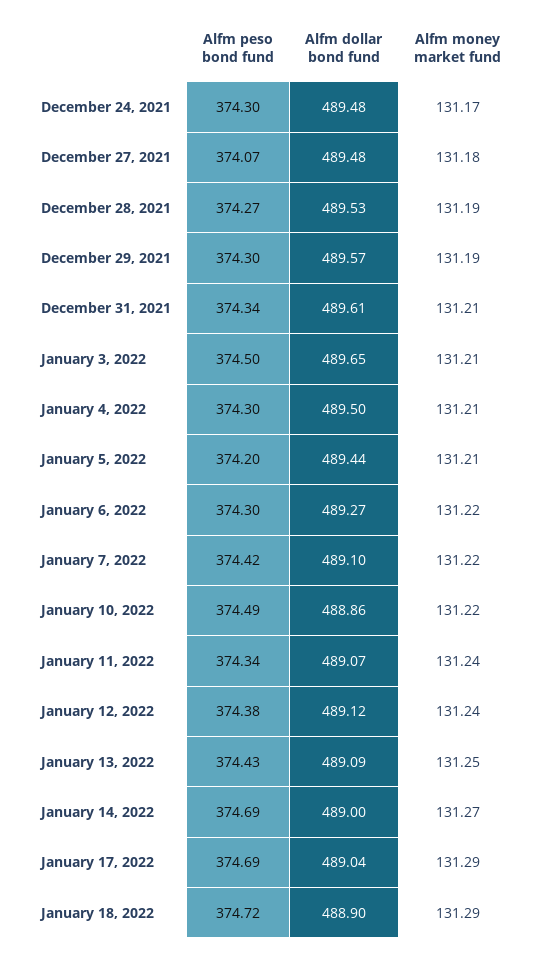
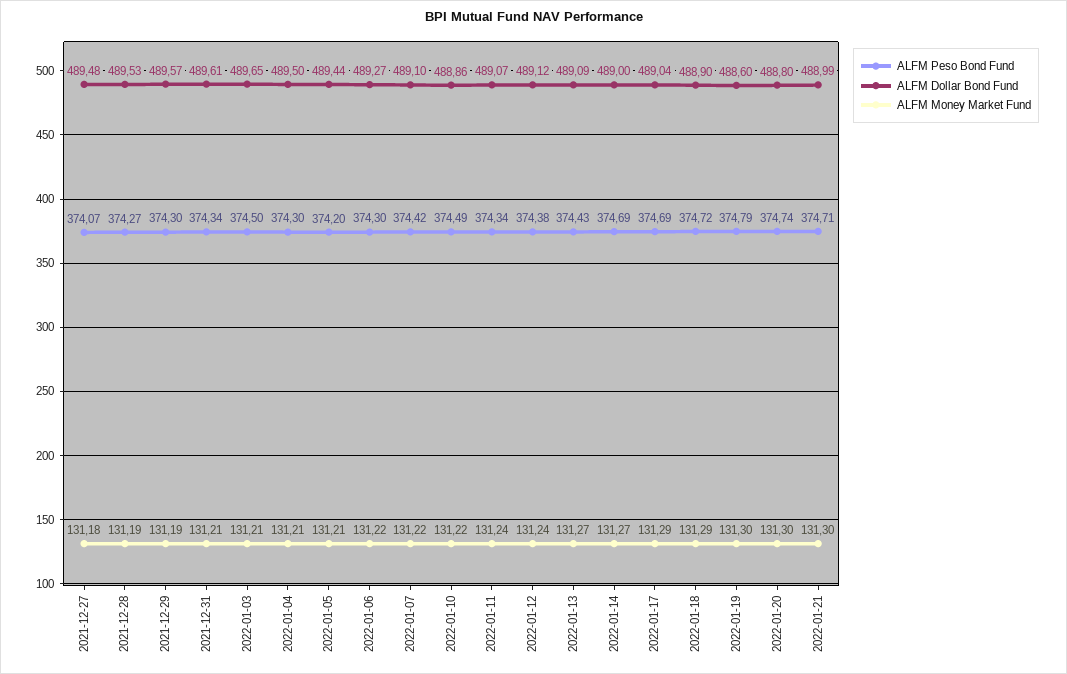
Alfm peso bond fund, December 24, 2021: 374.3 -> none
Alfm dollar bond fund, December 24, 2021: 489.48 -> none
Alfm money market fund, December 24, 2021: 131.17 -> none
Alfm money market fund, January 13, 2022: 131.25 -> 131.27
Alfm peso bond fund, 2022-01-19: none -> 374.79
Alfm dollar bond fund, 2022-01-19: none -> 488.6
Alfm money market fund, 2022-01-19: none -> 131.3
Alfm peso bond fund, 2022-01-20: none -> 374.74
Alfm dollar bond fund, 2022-01-20: none -> 488.8
Alfm money market fund, 2022-01-20: none -> 131.3
Alfm peso bond fund, 2022-01-21: none -> 374.71
Alfm dollar bond fund, 2022-01-21: none -> 488.99
Alfm money market fund, 2022-01-21: none -> 131.3

